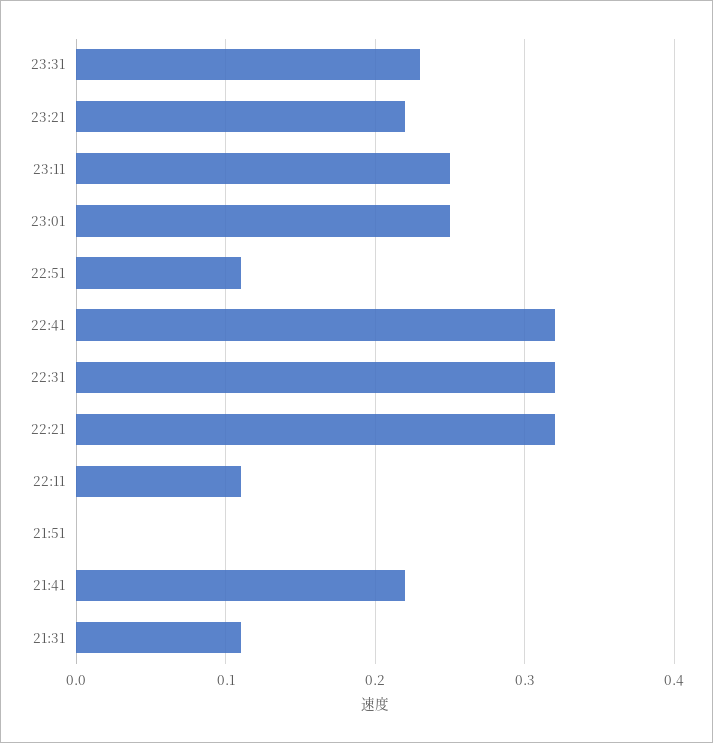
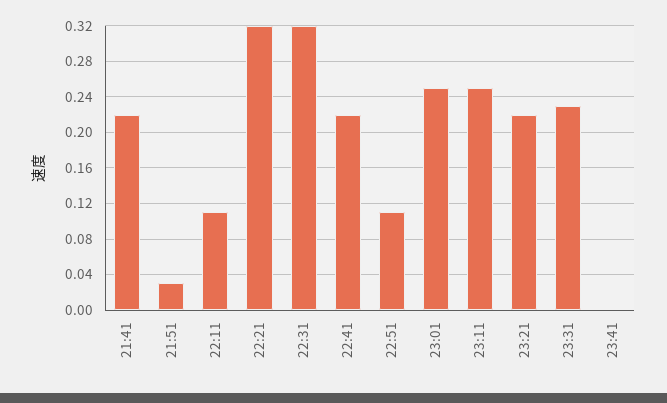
22:41: 0.32 -> 0.22
21:51: 0 -> 0.03
21:31: 0.11 -> none
23:41: none -> 0

